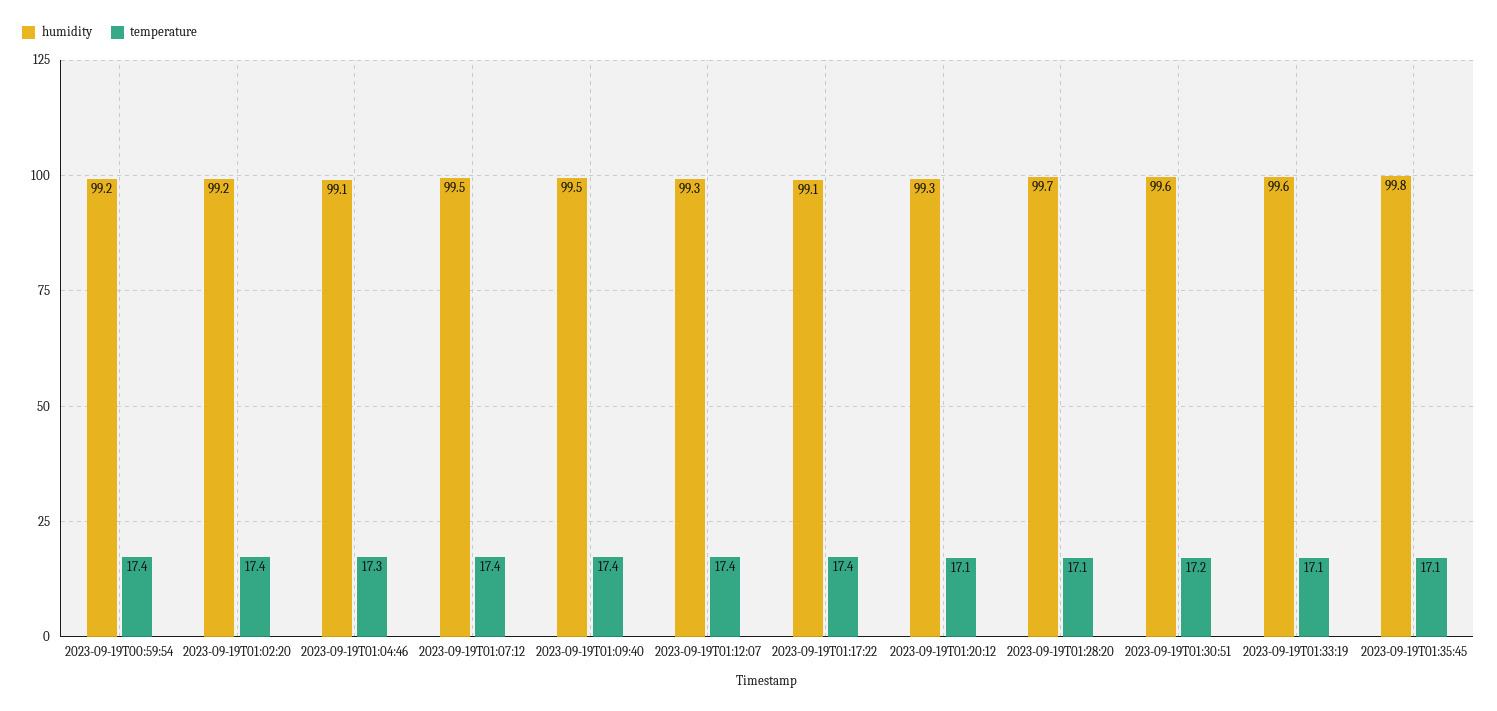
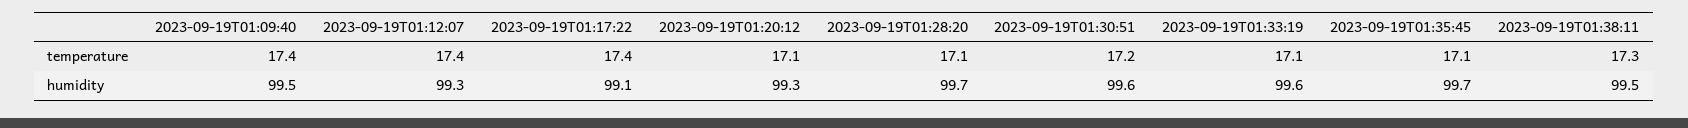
humidity, 2023-09-19T00:59:54: 99.2 -> none
temperature, 2023-09-19T00:59:54: 17.4 -> none
humidity, 2023-09-19T01:02:20: 99.2 -> none
temperature, 2023-09-19T01:02:20: 17.4 -> none
humidity, 2023-09-19T01:04:46: 99.1 -> none
temperature, 2023-09-19T01:04:46: 17.3 -> none
humidity, 2023-09-19T01:07:12: 99.5 -> none
temperature, 2023-09-19T01:07:12: 17.4 -> none
humidity, 2023-09-19T01:35:45: 99.8 -> 99.7
temperature, 2023-09-19T01:38:11: none -> 17.3
humidity, 2023-09-19T01:38:11: none -> 99.5

